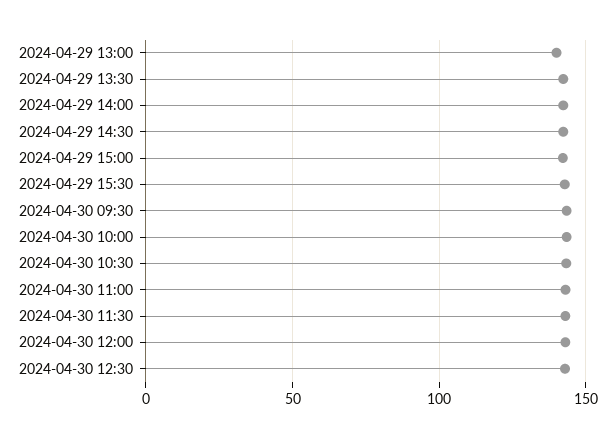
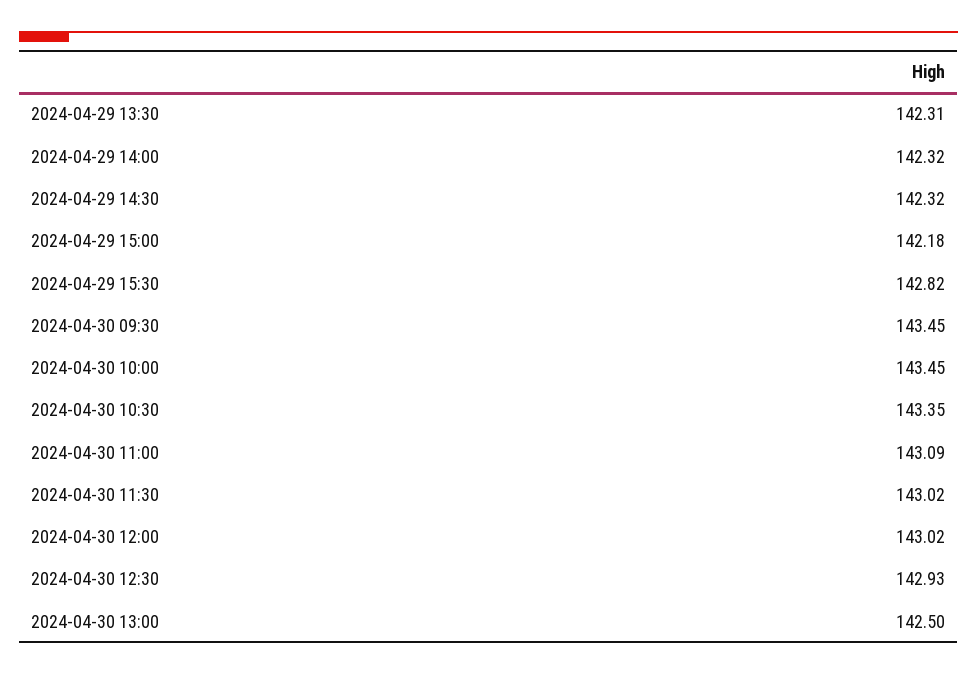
2024-04-29 13:00: 140 -> none
2024-04-30 13:00: none -> 142.5

